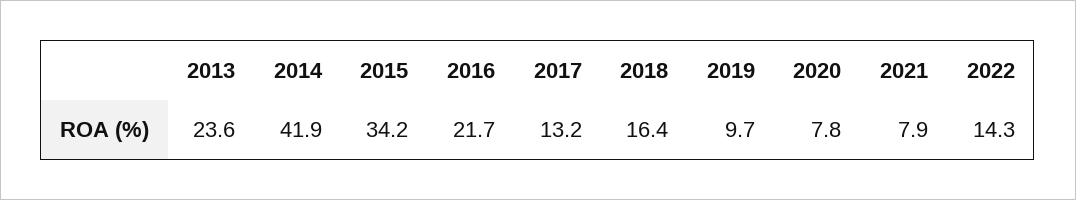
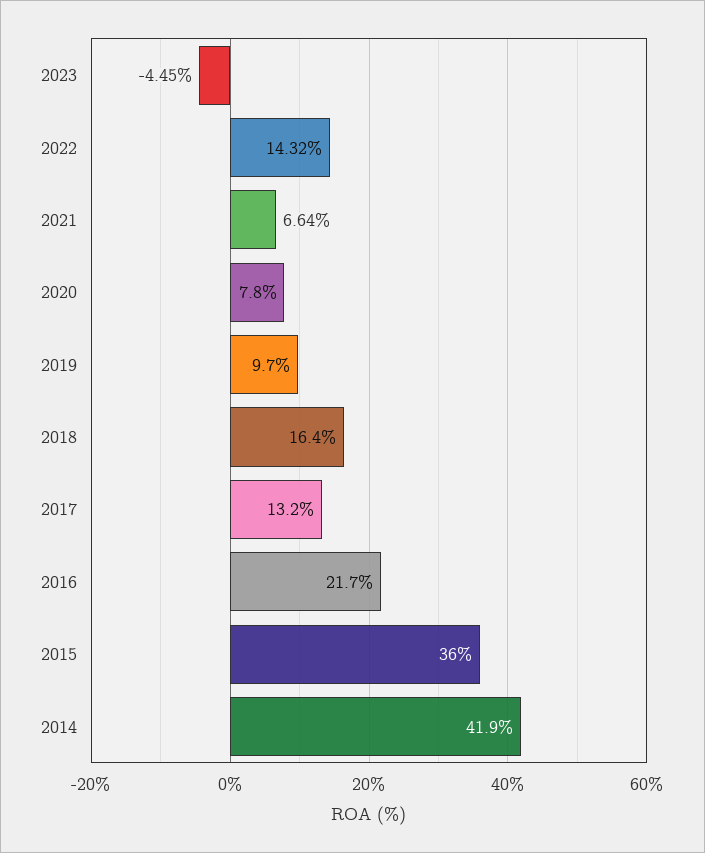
2013: 23.6 -> none
2015: 34.2 -> 36
2021: 7.9 -> 6.64
2023: none -> -4.45

